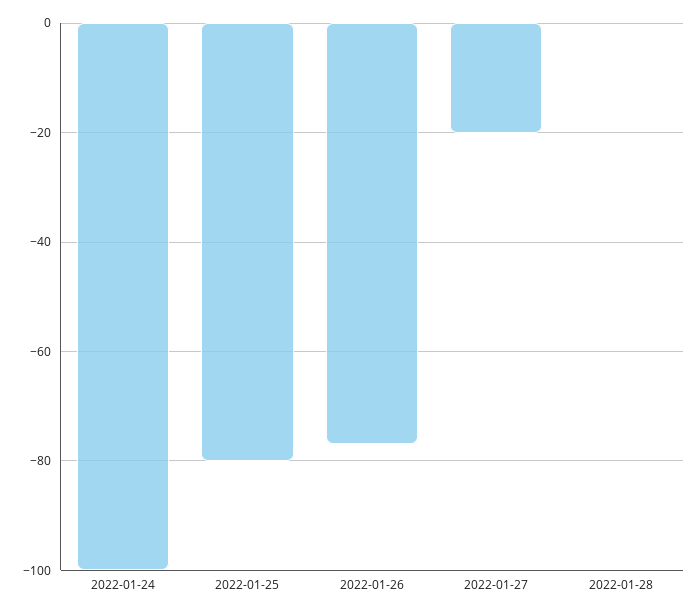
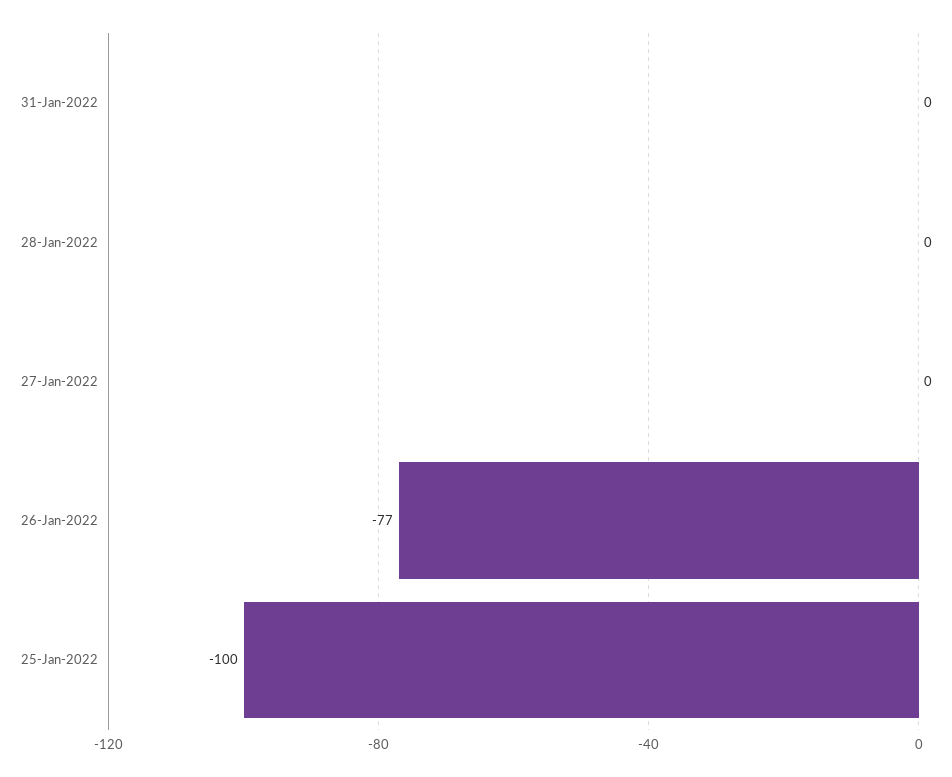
2022-01-24: -100 -> none
2022-01-25: -80 -> -100
2022-01-27: -20 -> 0
31-Jan-2022: none -> 0

